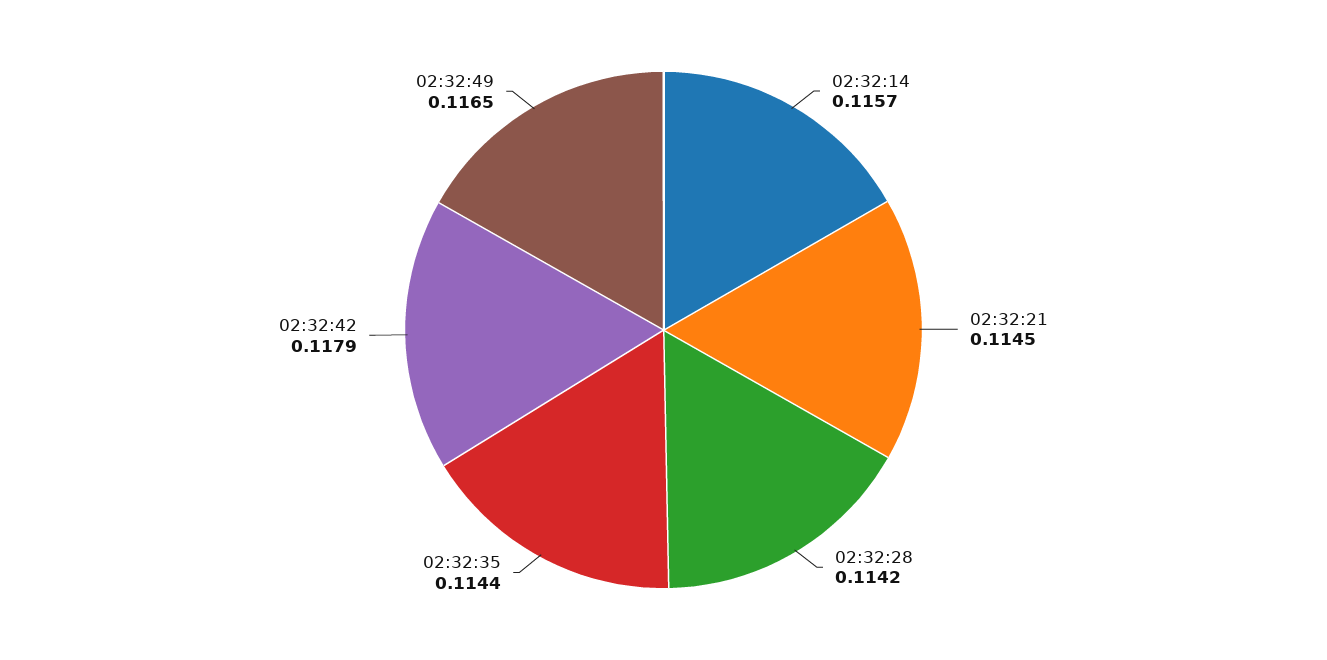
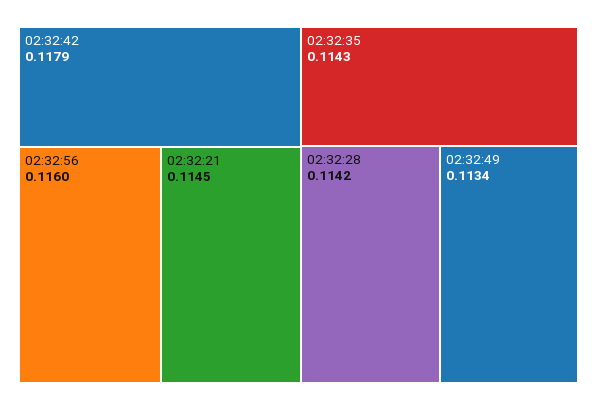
02:32:14: 0.1157 -> none
02:32:35: 0.1144 -> 0.1143
02:32:49: 0.1165 -> 0.1134
02:32:56: none -> 0.116

